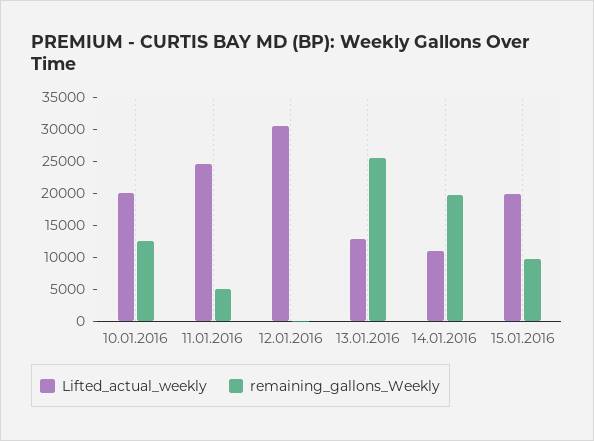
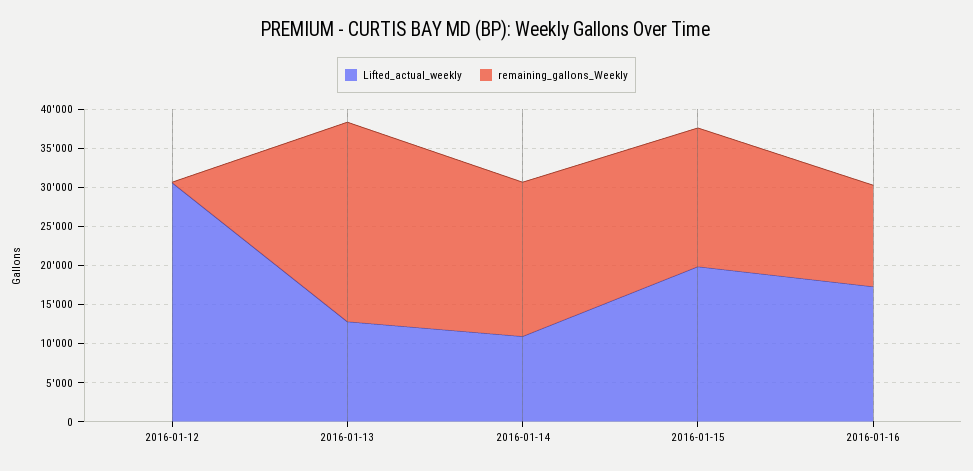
Lifted_actual_weekly, 10.01.2016: 20000 -> none
remaining_gallons_Weekly, 10.01.2016: 12500 -> none
Lifted_actual_weekly, 11.01.2016: 25000 -> none
remaining_gallons_Weekly, 11.01.2016: 5000 -> none
remaining_gallons_Weekly, 15.01.2016: 10000 -> 17500
Lifted_actual_weekly, 2016-01-16: none -> 17500
remaining_gallons_Weekly, 2016-01-16: none -> 12500

